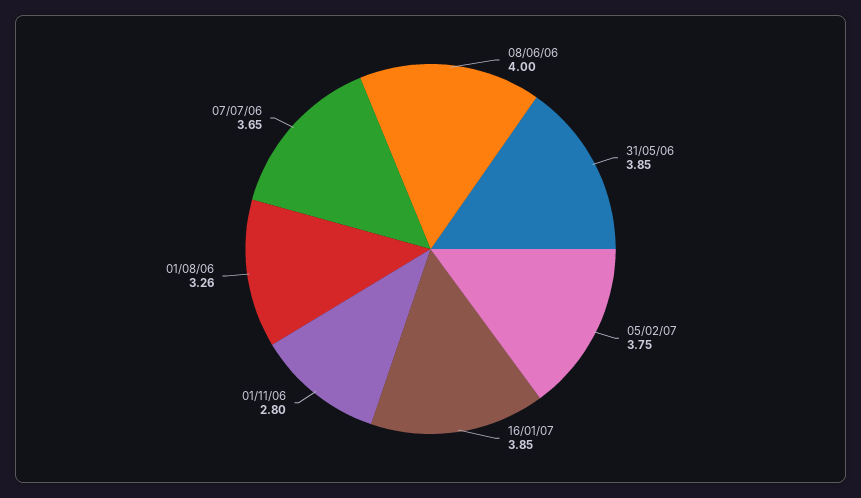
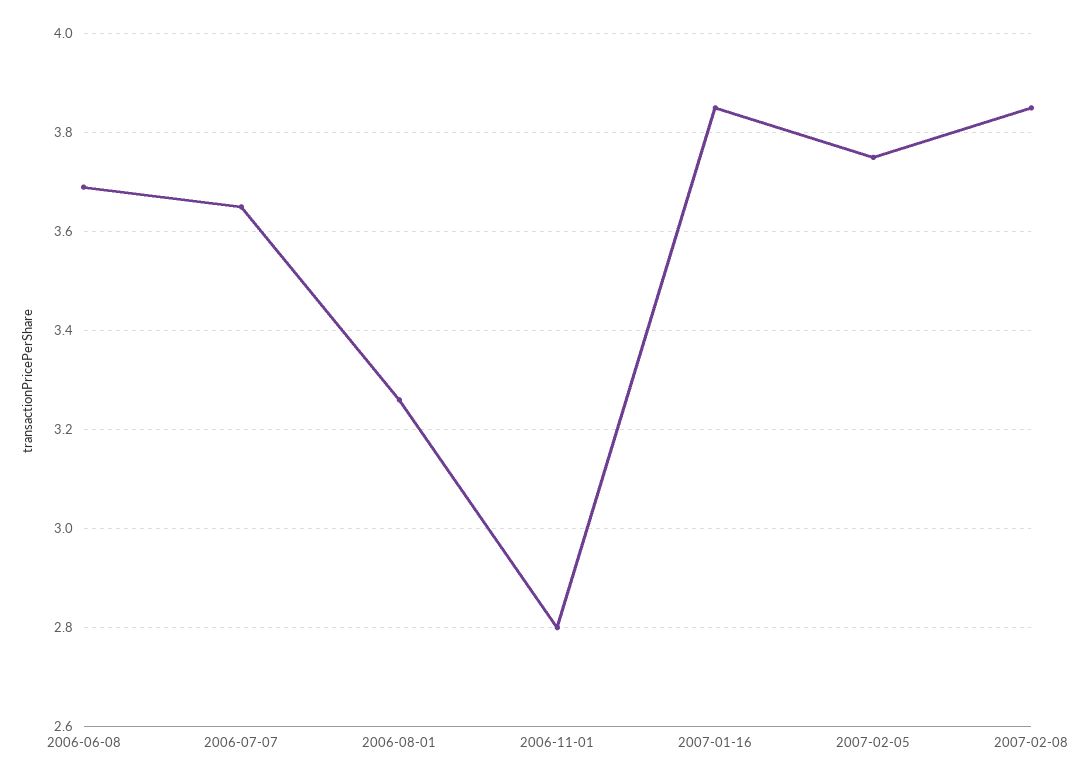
08/06/06: 4 -> 3.7
31/05/06: 3.85 -> none
2007-02-08: none -> 3.85

